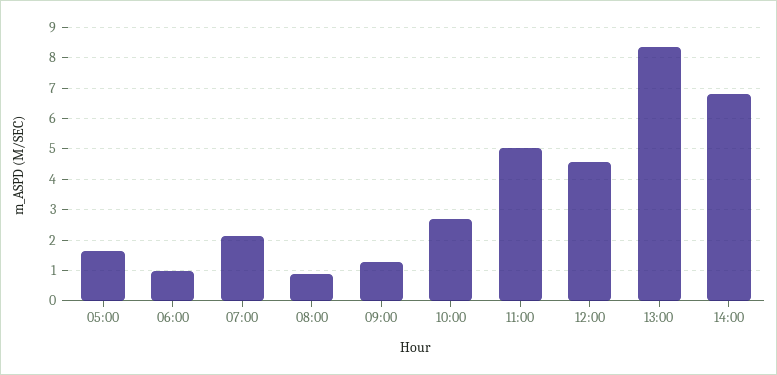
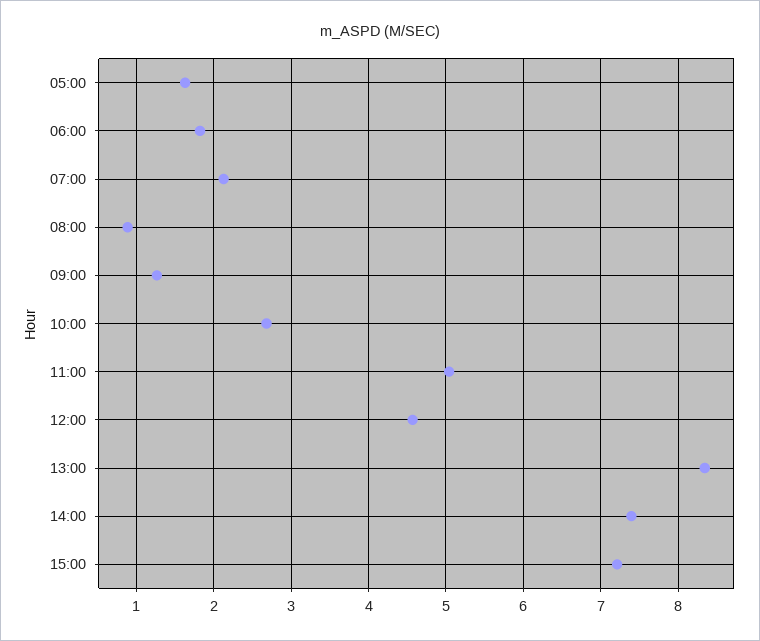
06:00: 1 -> 1.8
14:00: 6.8 -> 7.4
15:00: none -> 7.2

